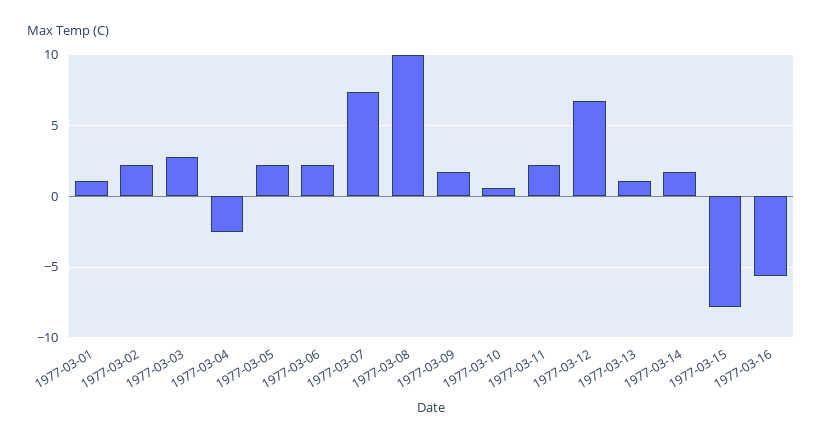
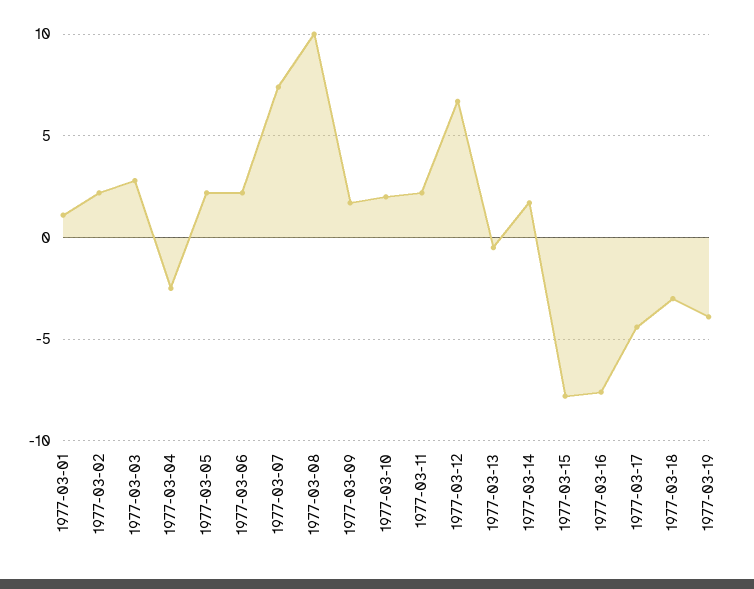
1977-03-10: 0.5 -> 2
1977-03-13: 1 -> -0.5
1977-03-16: -5.5 -> -7.5
1977-03-17: none -> -4.5
1977-03-18: none -> -3
1977-03-19: none -> -4

